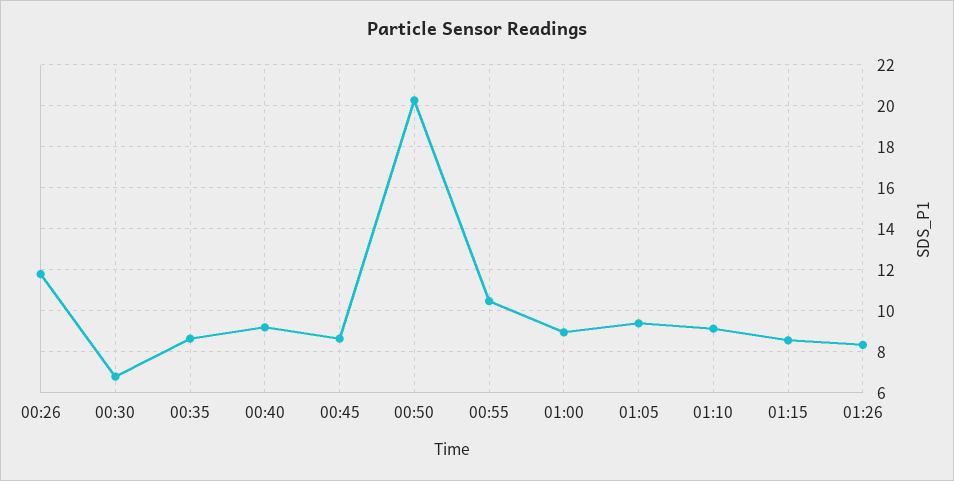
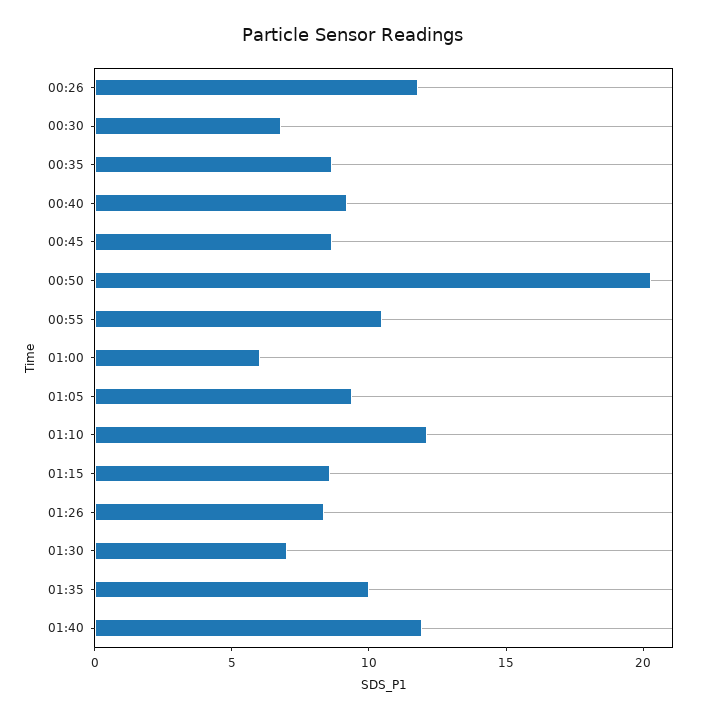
01:00: 9 -> 6
01:10: 9 -> 12
01:30: none -> 7
01:35: none -> 10
01:40: none -> 12

